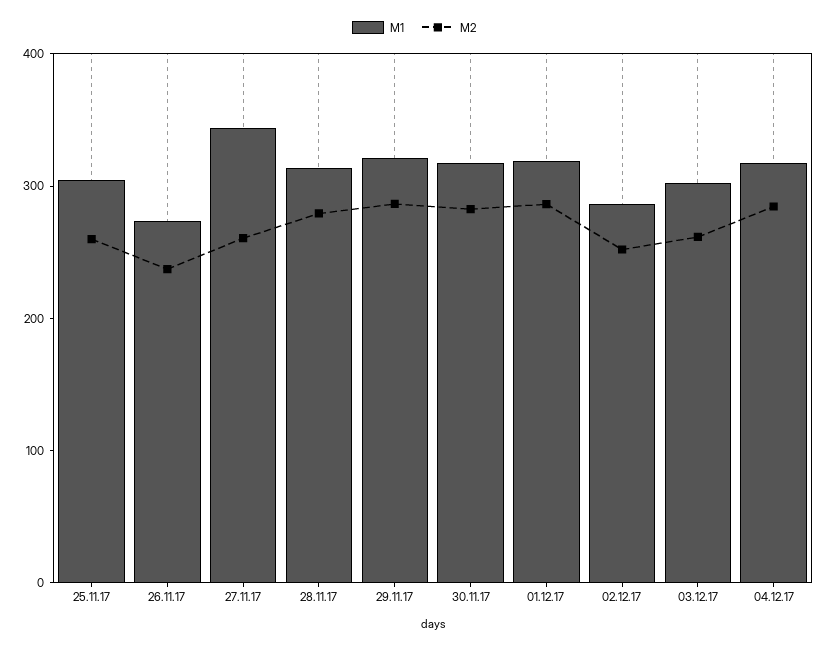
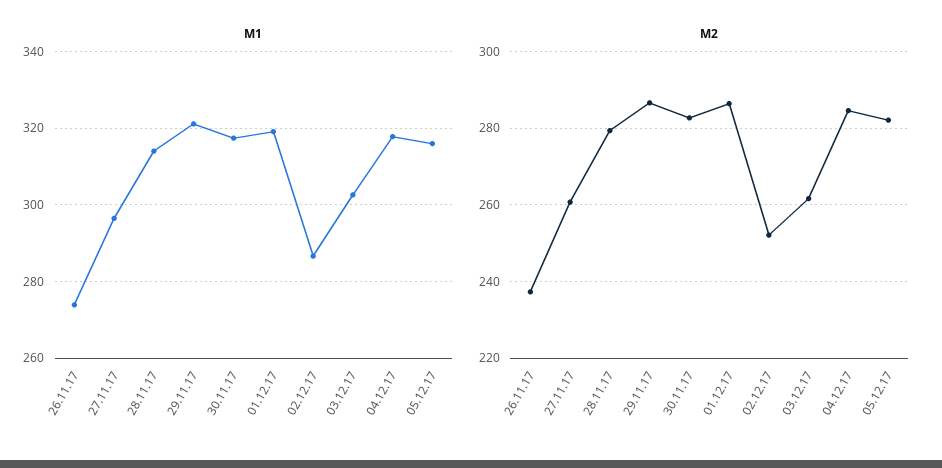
M1, 25.11.17: 300 -> none
M2, 25.11.17: 260 -> none
M1, 27.11.17: 340 -> 296
M1, 05.12.17: none -> 316
M2, 05.12.17: none -> 282

